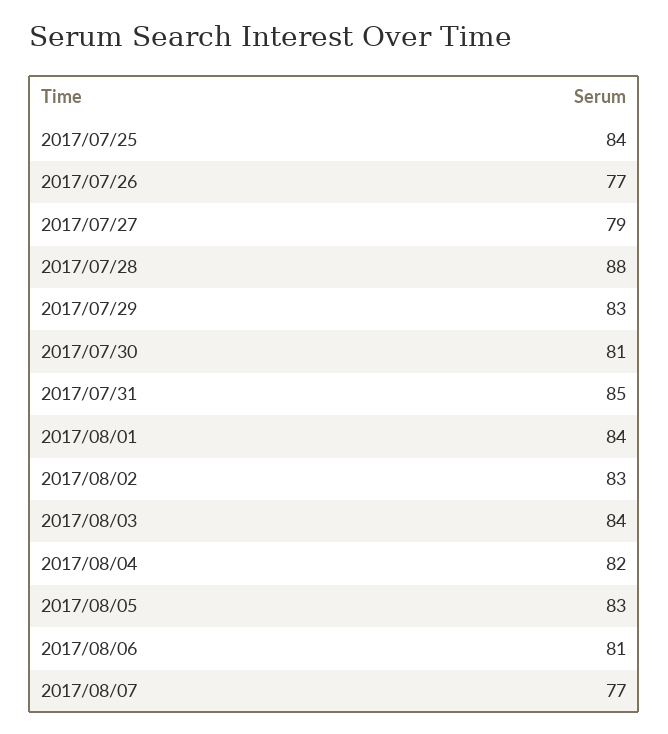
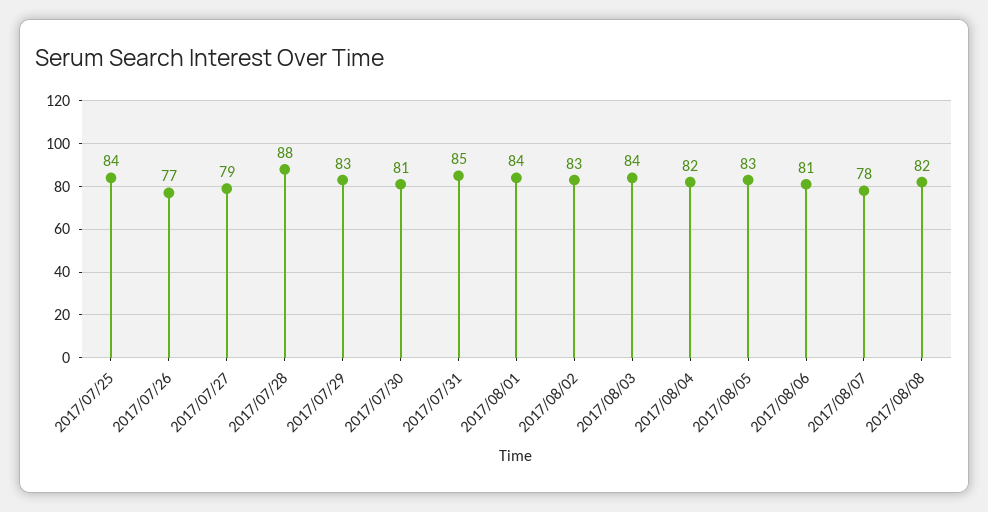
2017/08/07: 77 -> 78
2017/08/08: none -> 82

